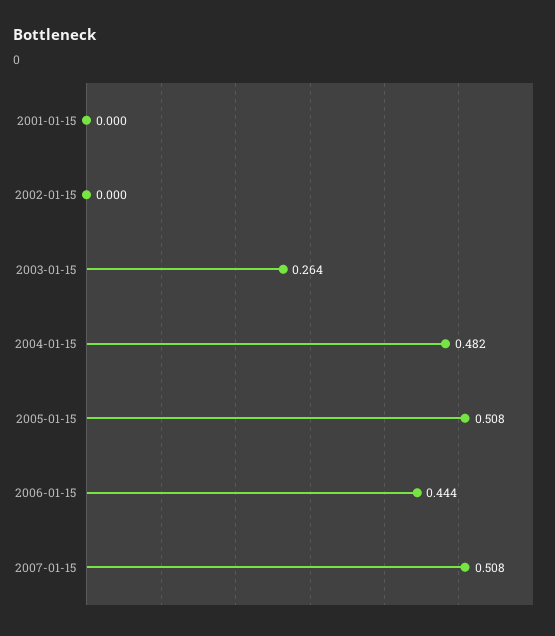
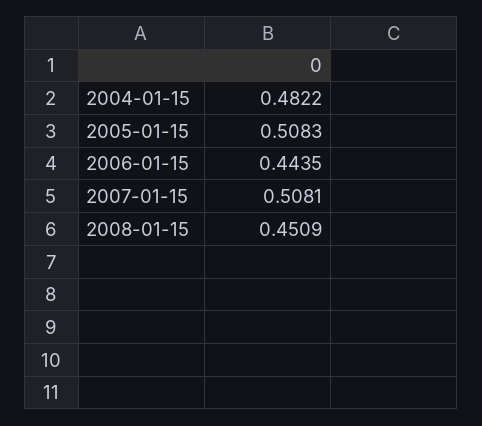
2001-01-15: 0 -> none
2002-01-15: 0 -> none
2003-01-15: 0.264 -> none
2008-01-15: none -> 0.4509

